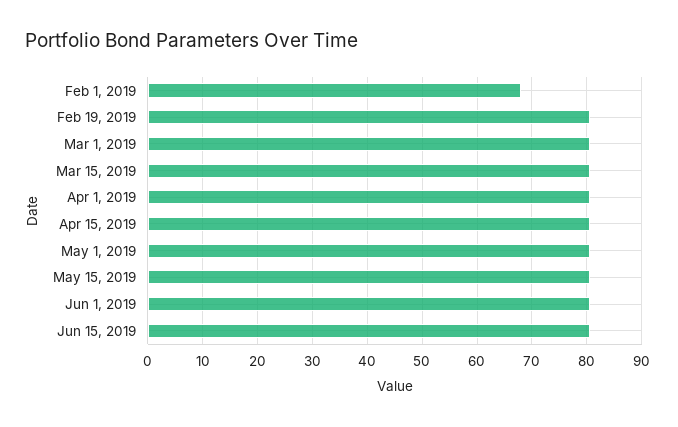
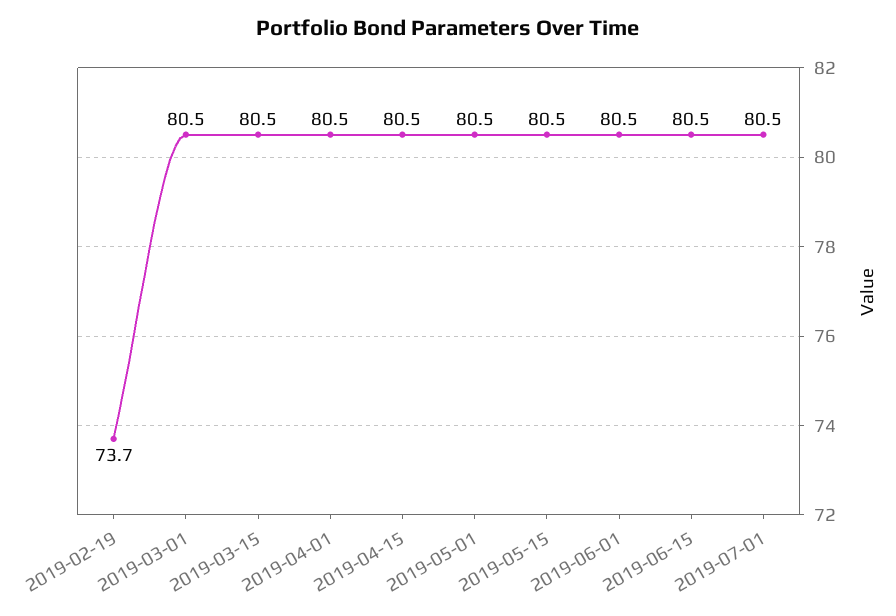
Feb 1, 2019: 68 -> none
Feb 19, 2019: 80 -> 73.7
2019-07-01: none -> 80.5

